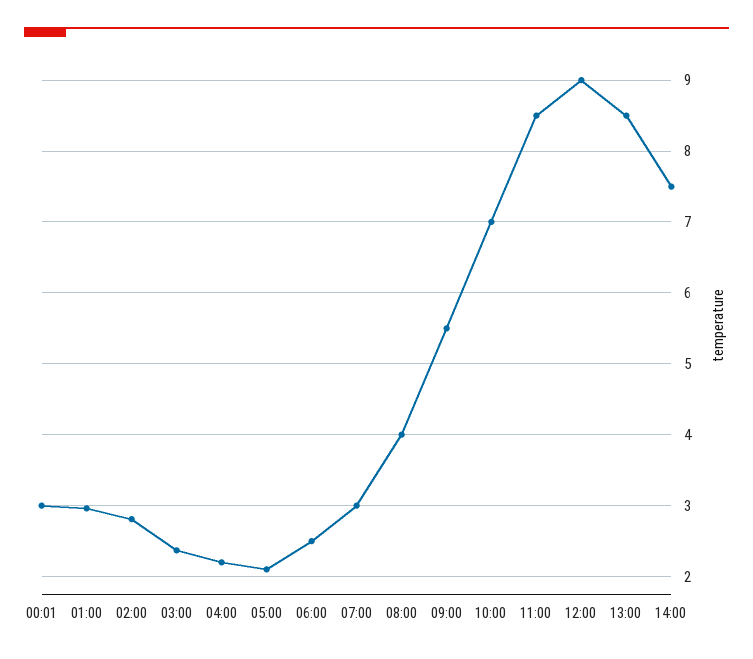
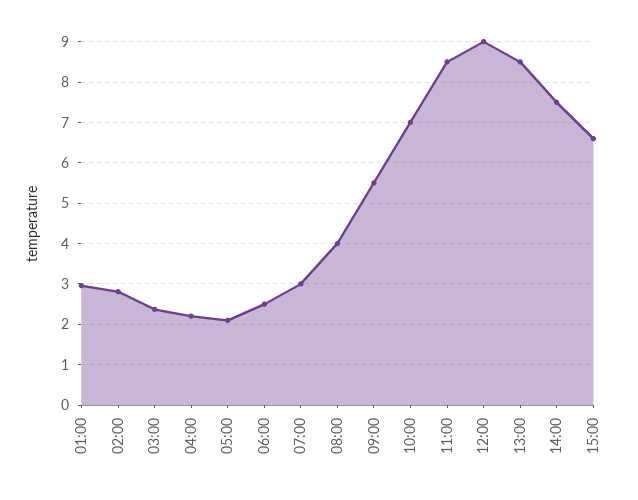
00:01: 3 -> none
15:00: none -> 6.6

